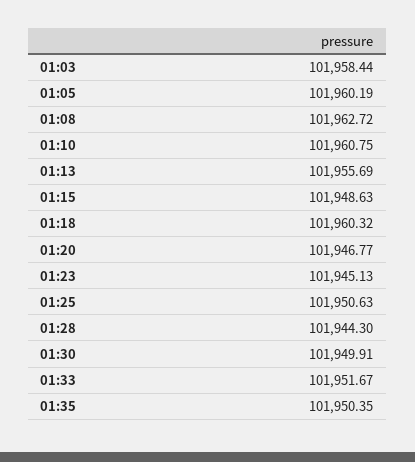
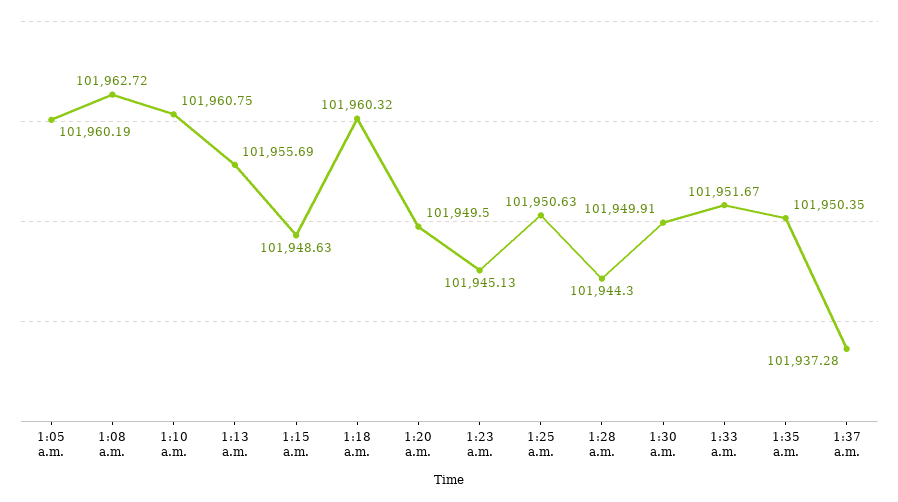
01:03: 101958.44 -> none
01:20: 101946.77 -> 101949.5
1:37 a.m.: none -> 101937.28

